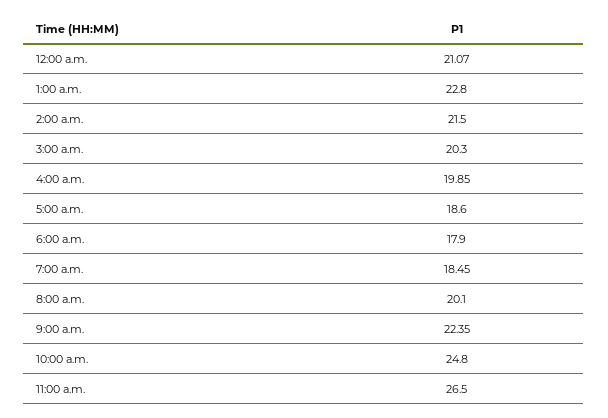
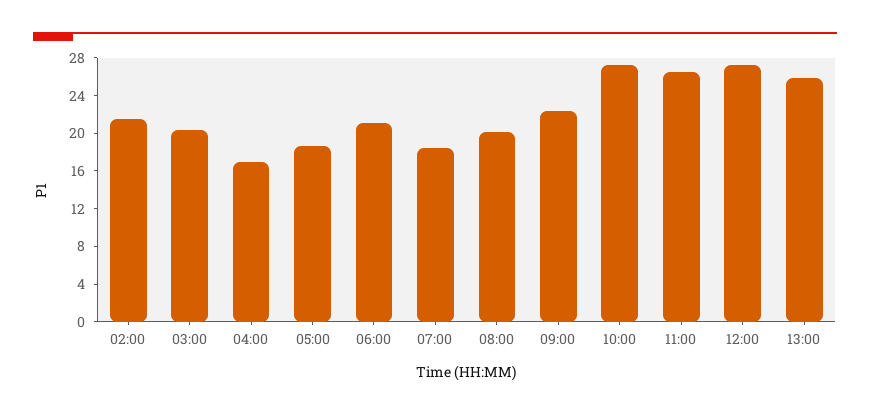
12:00 a.m.: 21.07 -> none
1:00 a.m.: 22.8 -> none
4:00 a.m.: 19.85 -> 17
6:00 a.m.: 17.9 -> 21
10:00 a.m.: 24.8 -> 27
12:00: none -> 27
13:00: none -> 26

